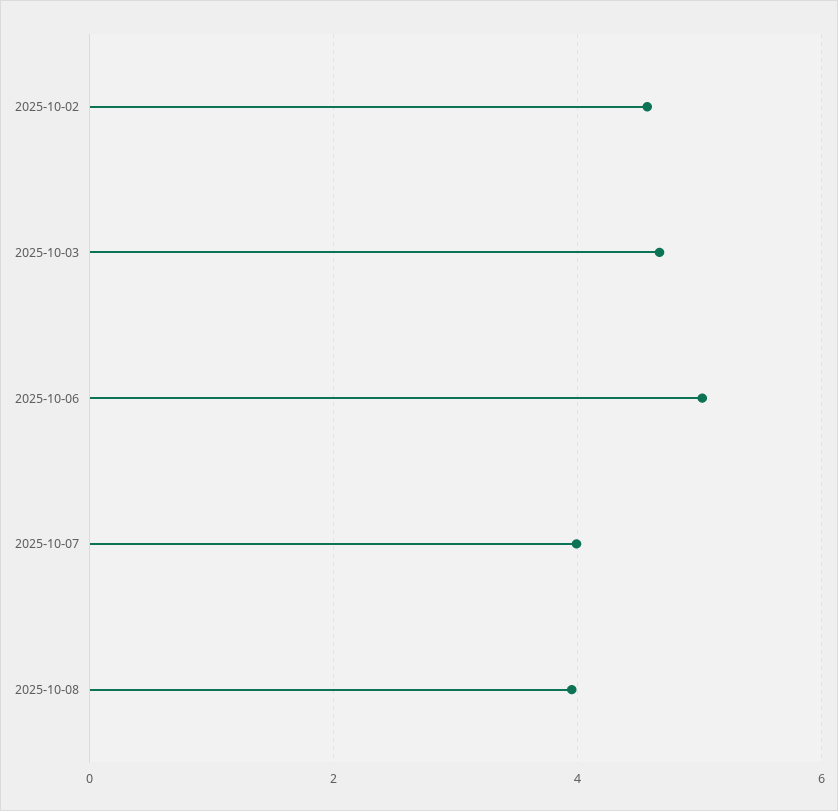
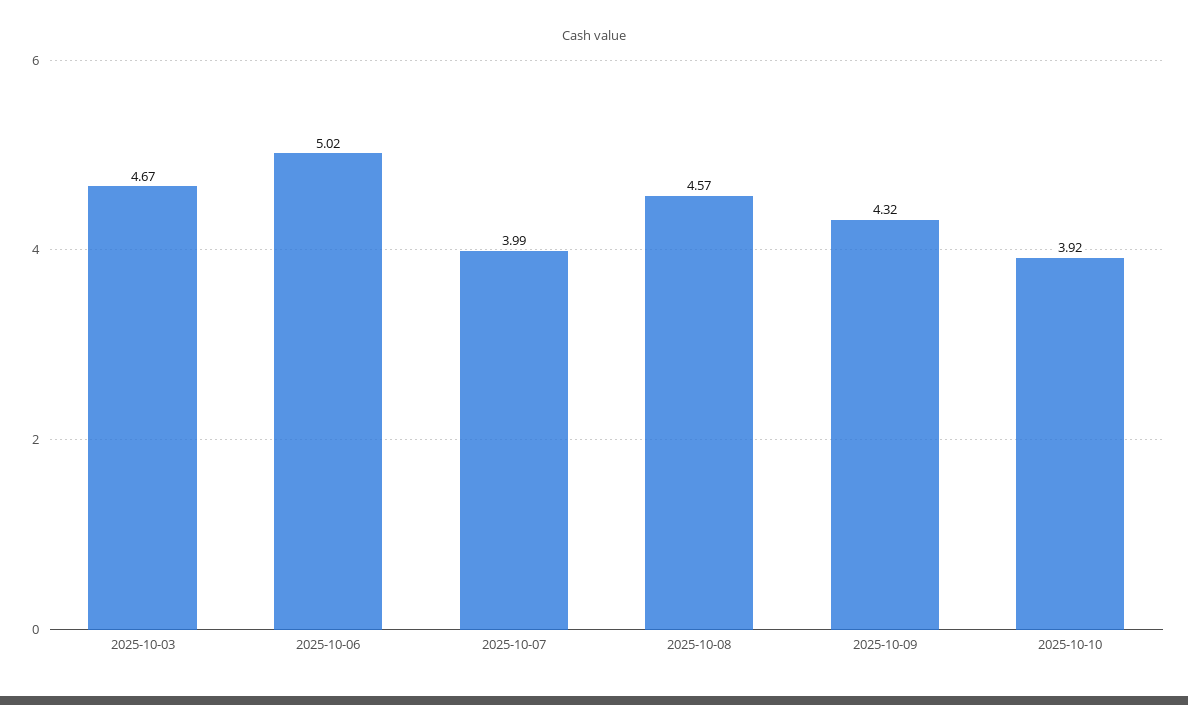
2025-10-02: 4.6 -> none
2025-10-08: 4 -> 4.57
2025-10-09: none -> 4.32
2025-10-10: none -> 3.92

